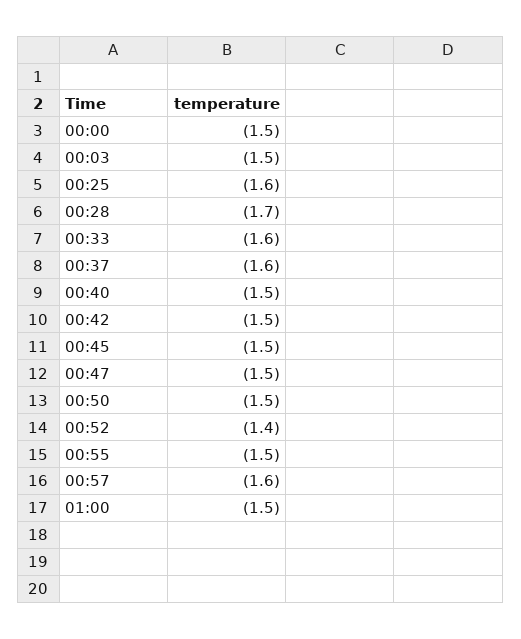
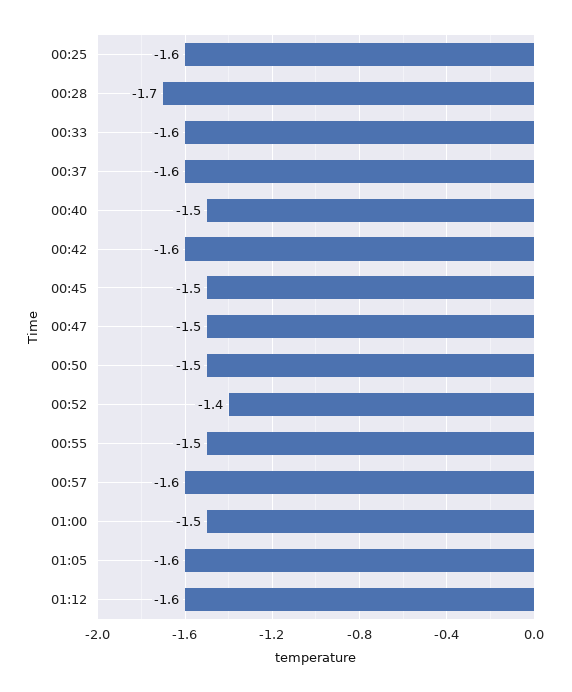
00:00: -1.5 -> none
00:03: -1.5 -> none
00:42: -1.5 -> -1.6
01:05: none -> -1.6
01:12: none -> -1.6

